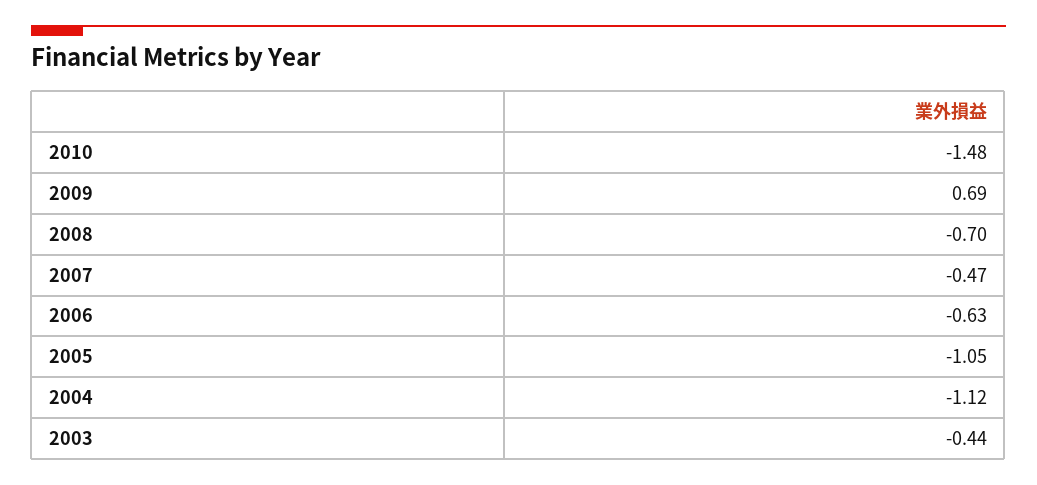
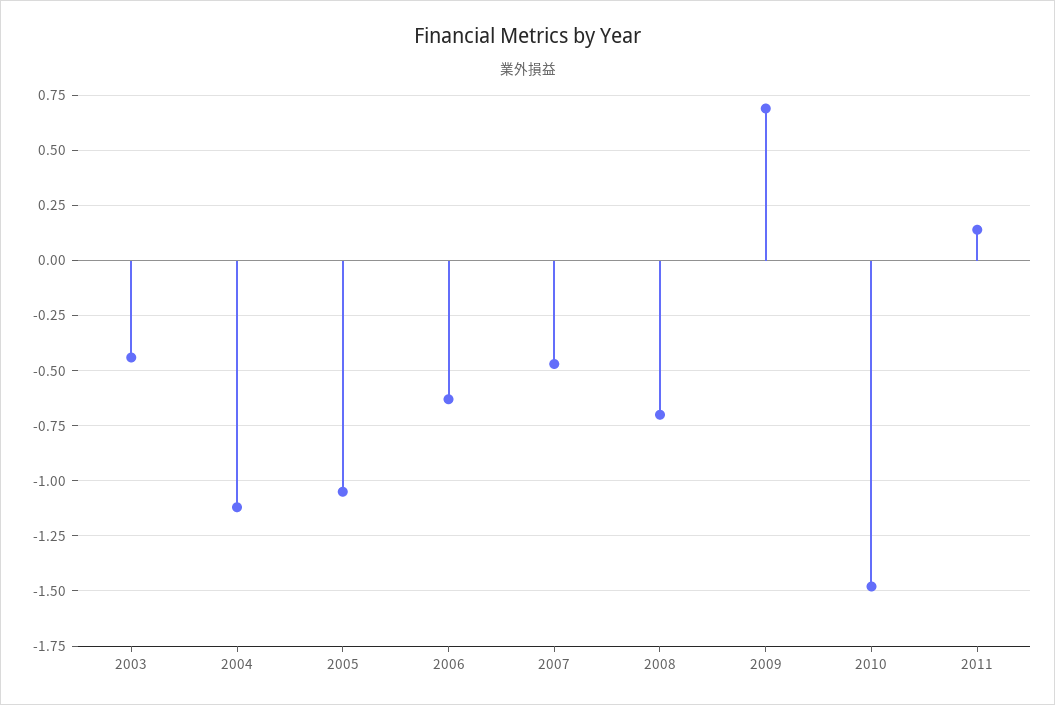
2011: none -> 0.15

